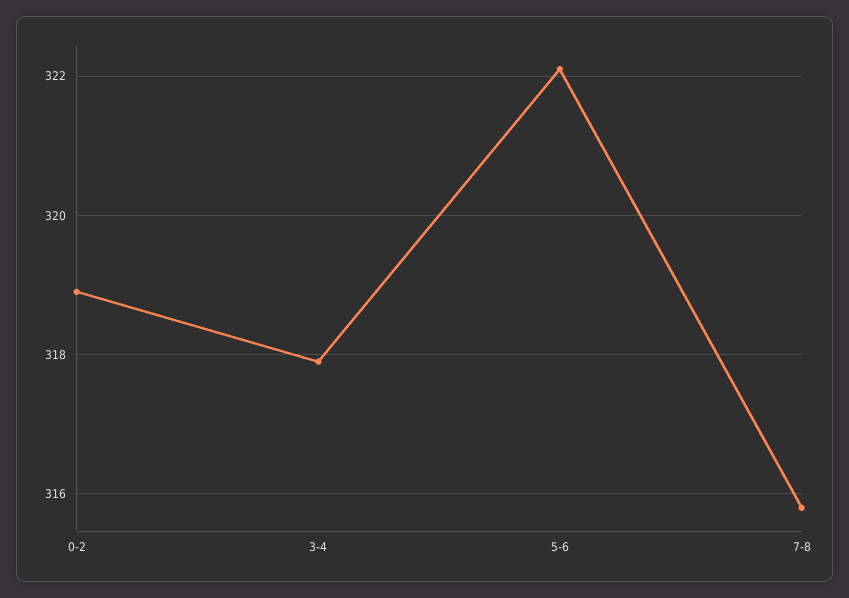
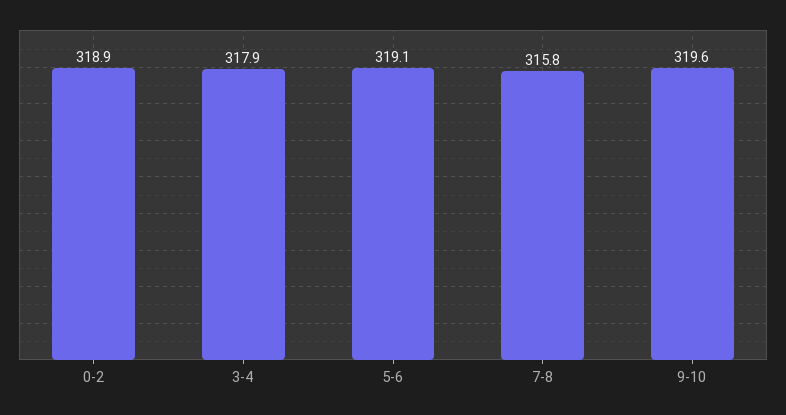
5-6: 322 -> 319.1
9-10: none -> 319.6

